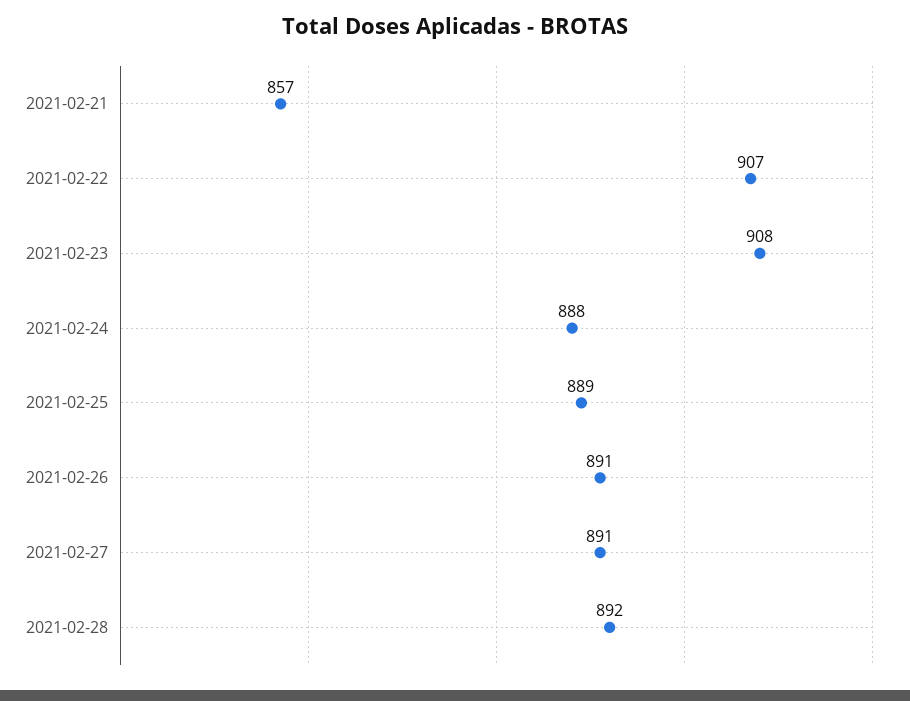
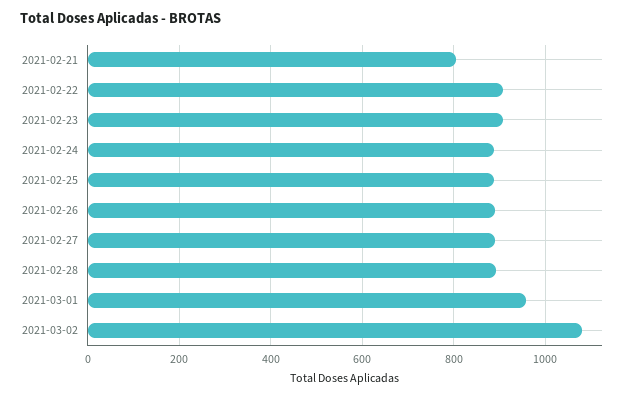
2021-02-21: 857 -> 800
2021-03-01: none -> 960
2021-03-02: none -> 1080

